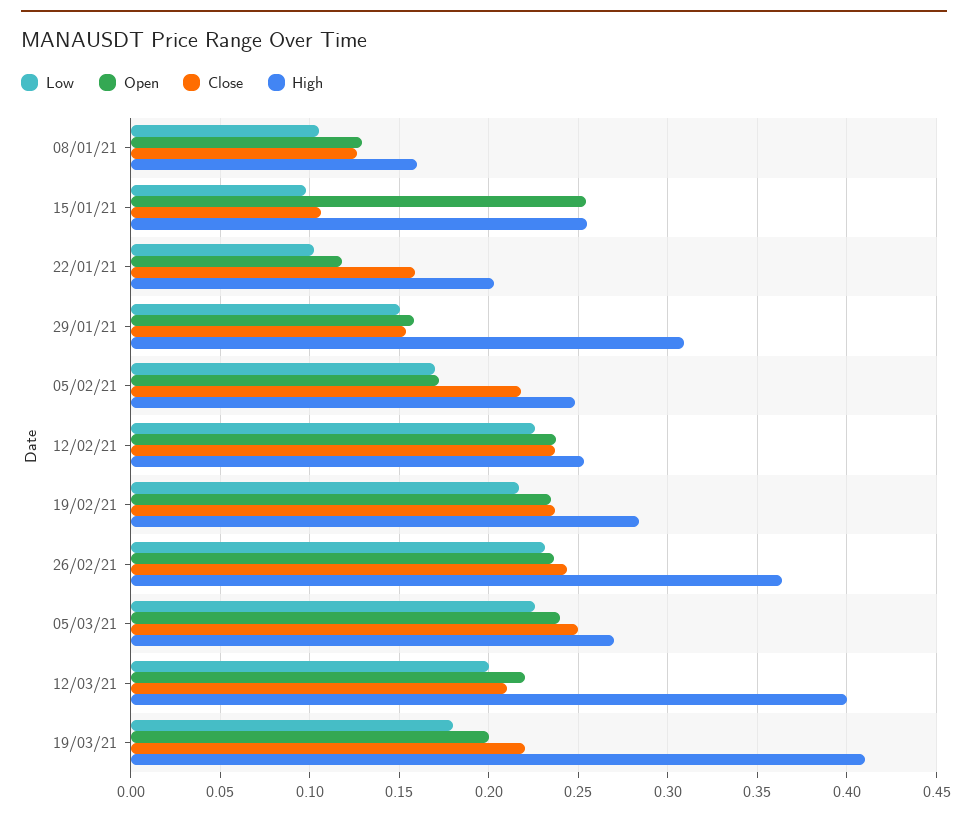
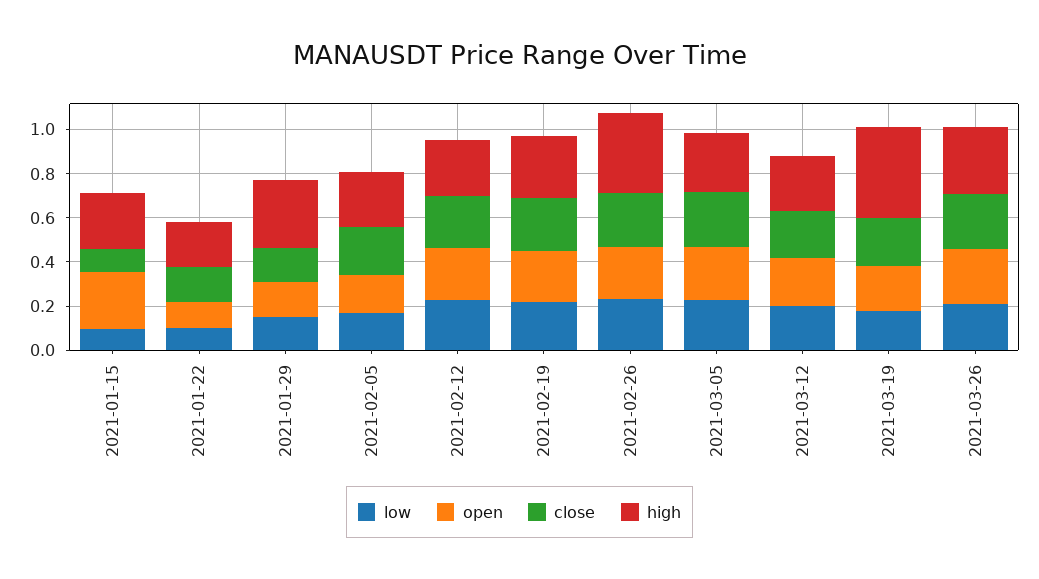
Low, 08/01/21: 0.105 -> none
Open, 08/01/21: 0.13 -> none
Close, 08/01/21: 0.125 -> none
High, 08/01/21: 0.16 -> none
High, 12/03/21: 0.4 -> 0.25
Low, 2021-03-26: none -> 0.2
Open, 2021-03-26: none -> 0.25
Close, 2021-03-26: none -> 0.25
High, 2021-03-26: none -> 0.3

